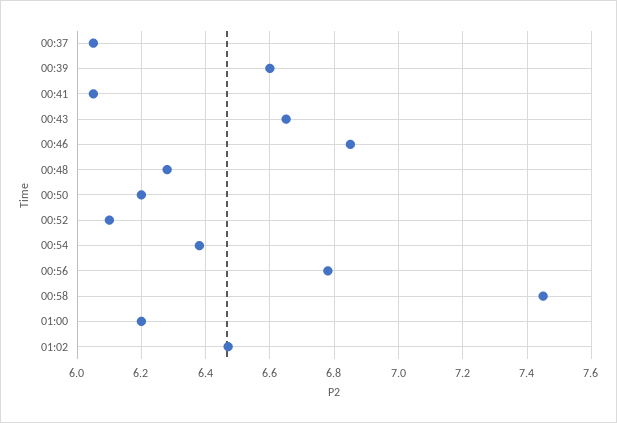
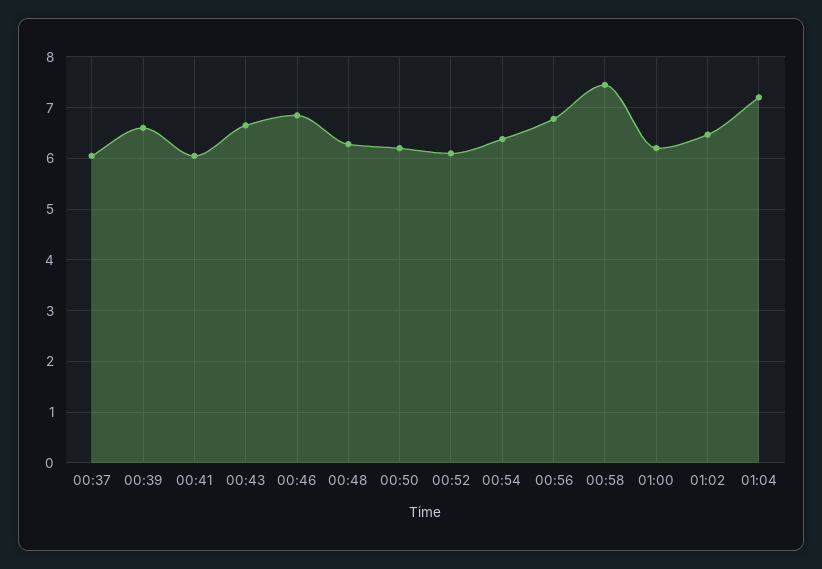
01:04: none -> 7.2

